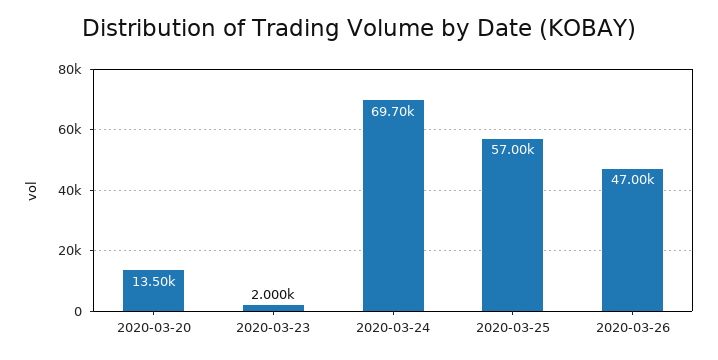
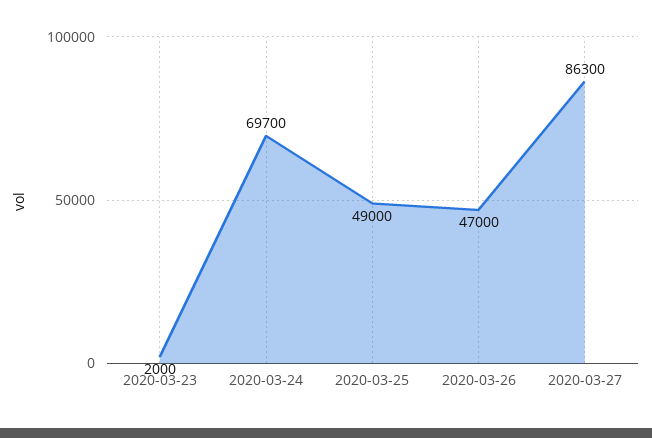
2020-03-20: 13500 -> none
2020-03-25: 57000 -> 49000
2020-03-27: none -> 86300

